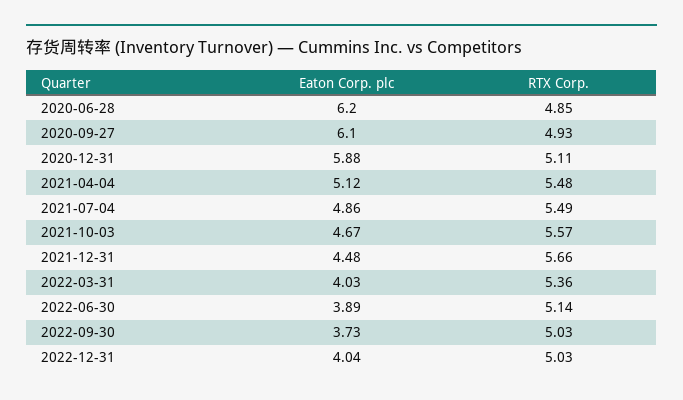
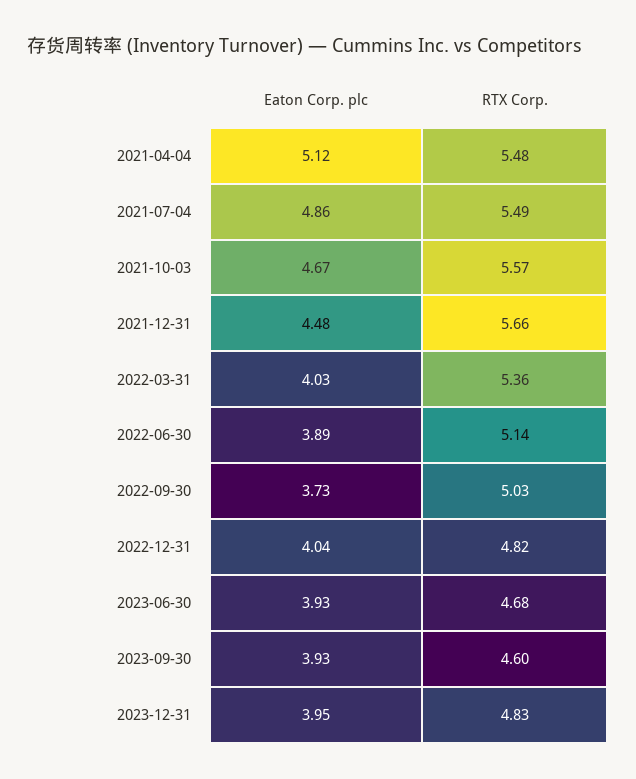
Eaton Corp. plc, 2020-06-28: 6.2 -> none
RTX Corp., 2020-06-28: 4.85 -> none
Eaton Corp. plc, 2020-09-27: 6.1 -> none
RTX Corp., 2020-09-27: 4.93 -> none
Eaton Corp. plc, 2020-12-31: 5.88 -> none
RTX Corp., 2020-12-31: 5.11 -> none
RTX Corp., 2022-12-31: 5.03 -> 4.82
Eaton Corp. plc, 2023-06-30: none -> 3.93
RTX Corp., 2023-06-30: none -> 4.68
Eaton Corp. plc, 2023-09-30: none -> 3.93
RTX Corp., 2023-09-30: none -> 4.6
Eaton Corp. plc, 2023-12-31: none -> 3.95
RTX Corp., 2023-12-31: none -> 4.83

